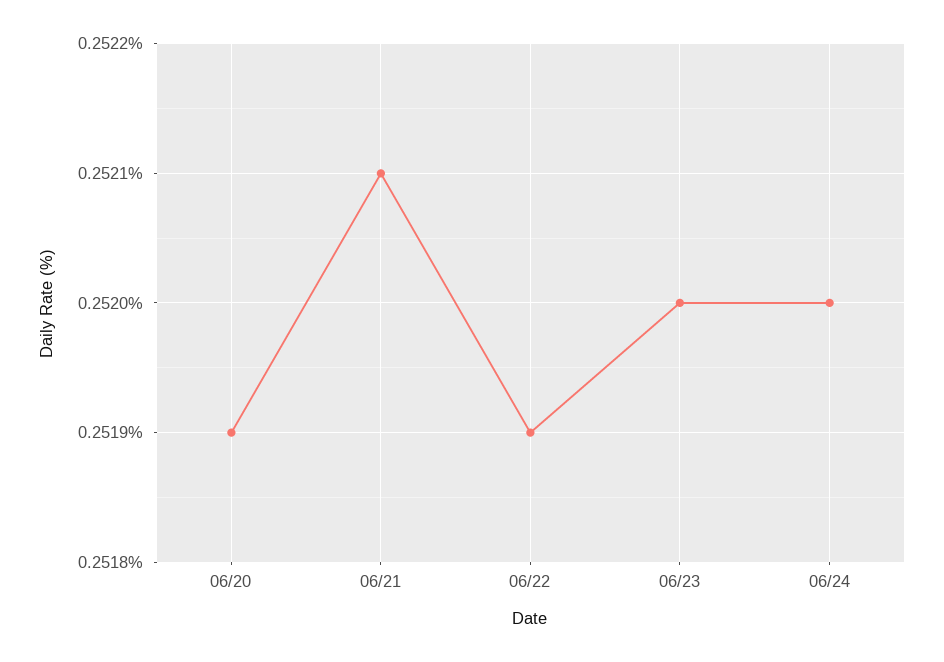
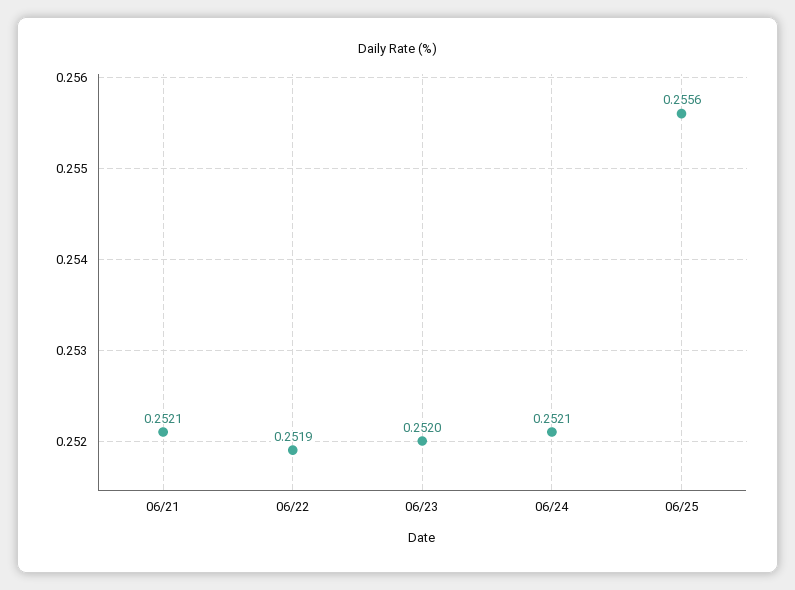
06/20: 0.2519 -> none
06/24: 0.252 -> 0.2521
06/25: none -> 0.2556

